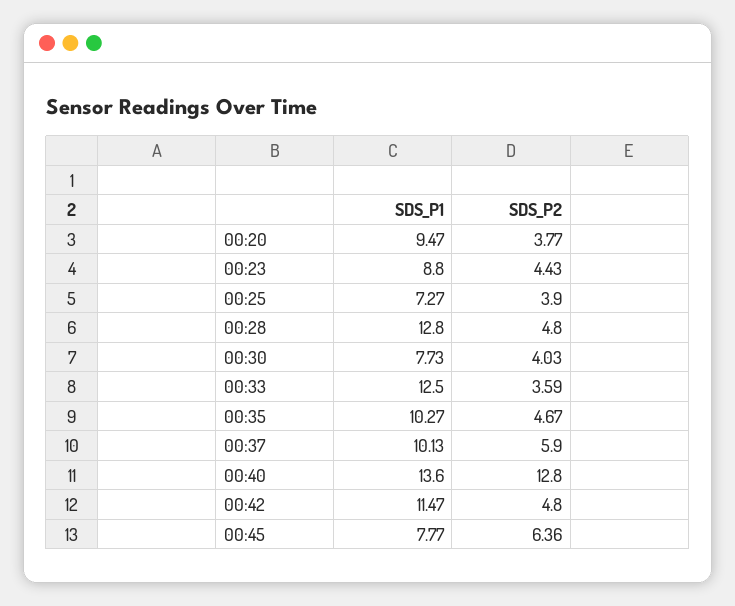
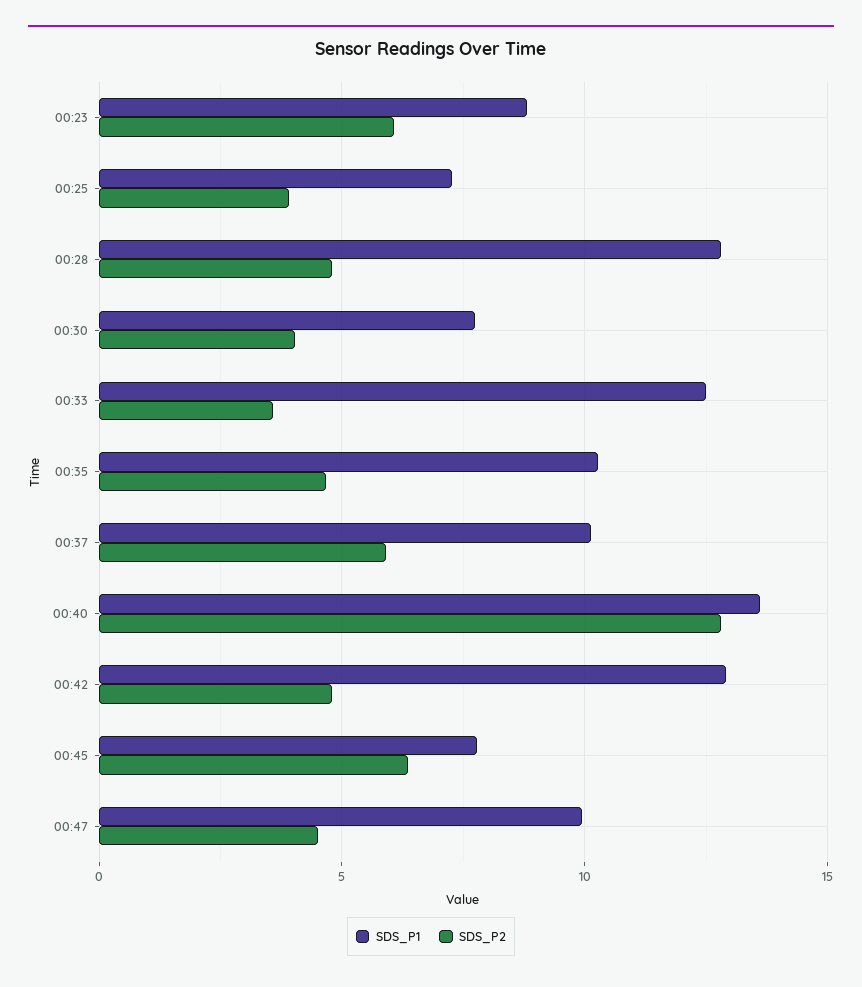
SDS_P1, 00:20: 9.47 -> none
SDS_P2, 00:20: 3.77 -> none
SDS_P2, 00:23: 4.43 -> 6
SDS_P1, 00:42: 11.47 -> 13
SDS_P1, 00:47: none -> 10
SDS_P2, 00:47: none -> 4.5

